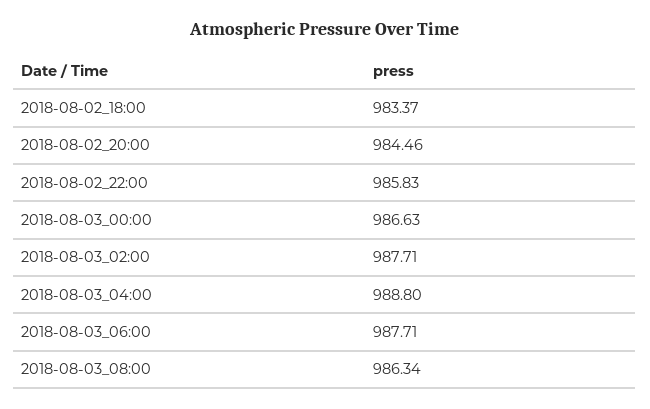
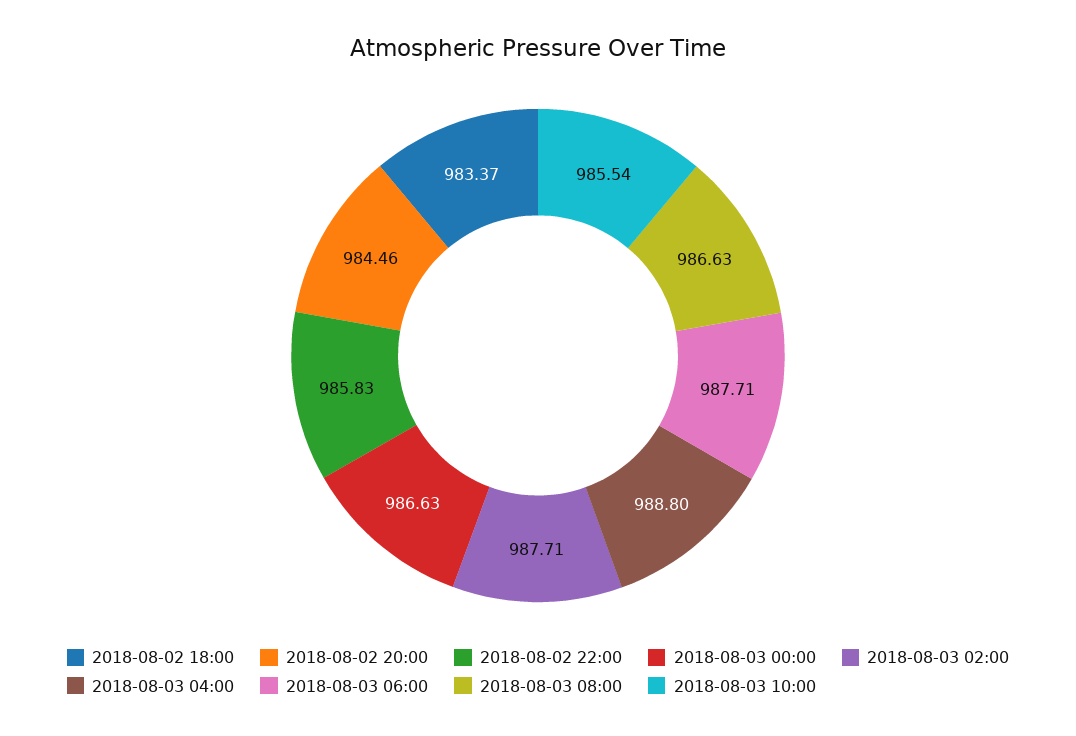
2018-08-03_08:00: 986.34 -> 986.63
2018-08-03 10:00: none -> 985.54

